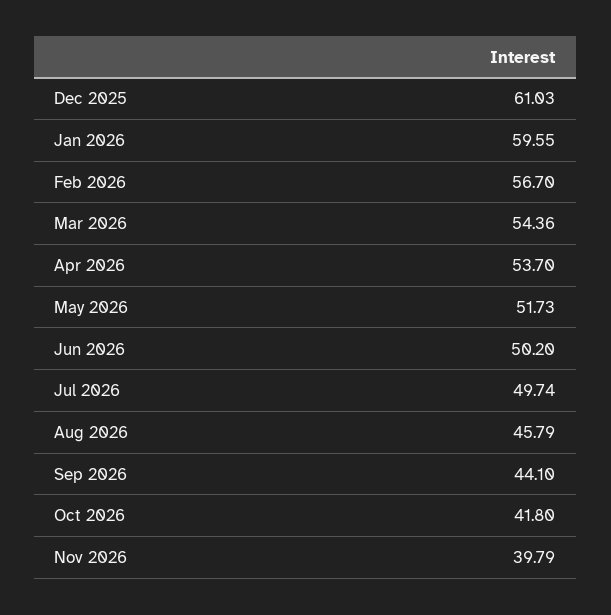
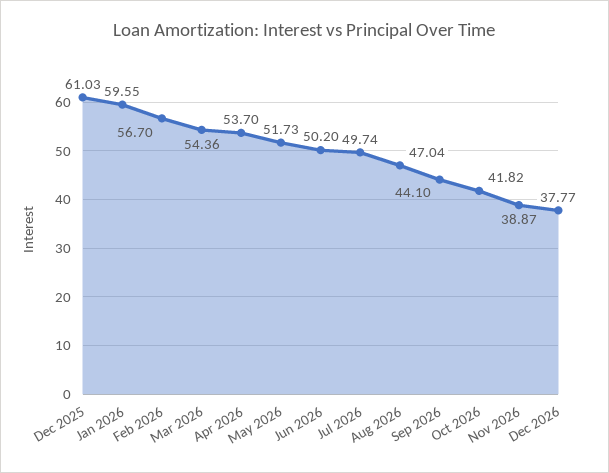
Aug 2026: 45.79 -> 47.04
Oct 2026: 41.8 -> 41.82
Nov 2026: 39.79 -> 38.87
Dec 2026: none -> 37.77

